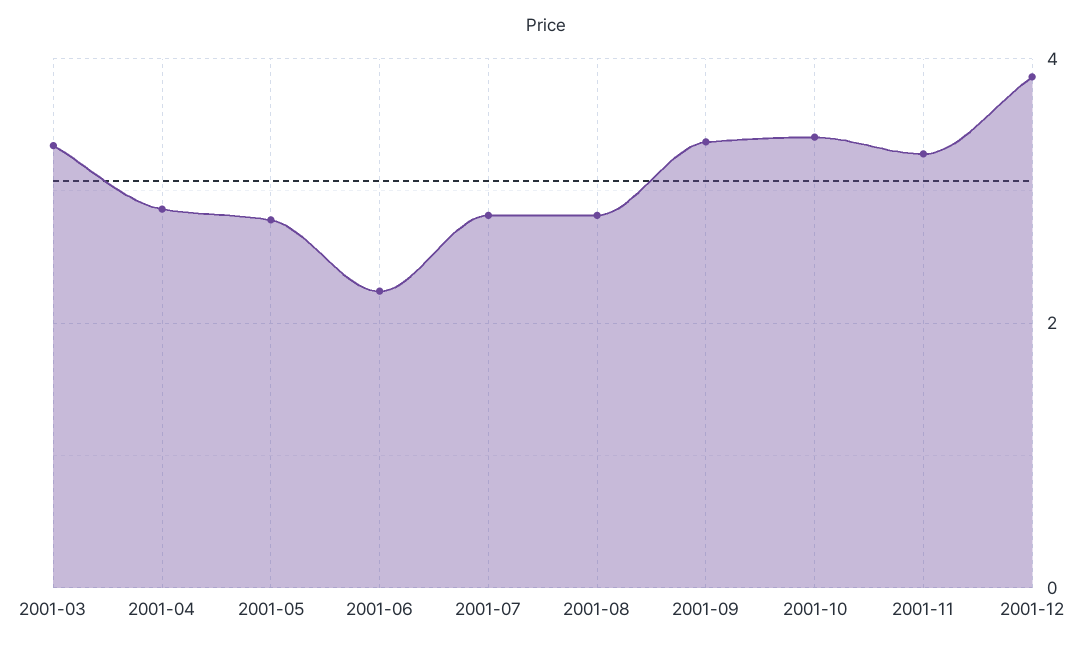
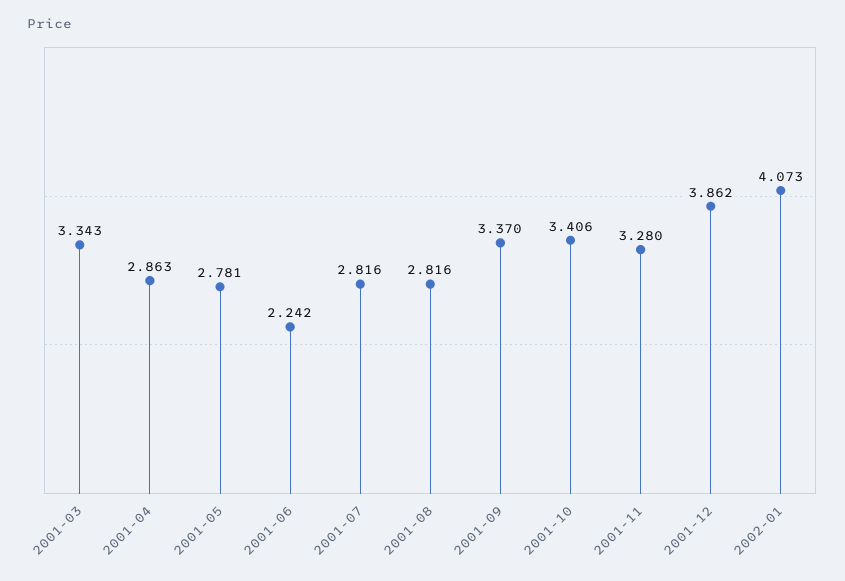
2002-01: none -> 4.073

